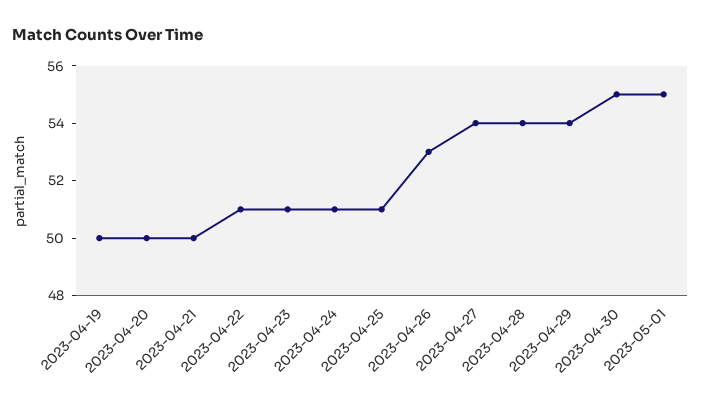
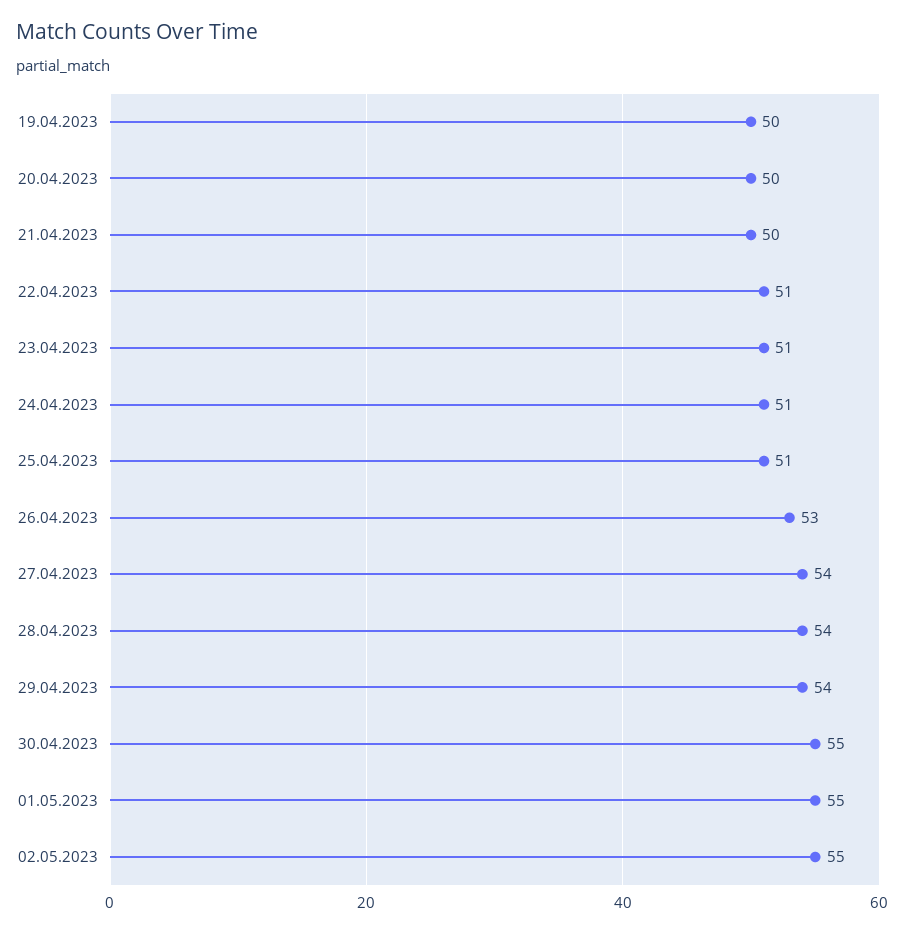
02.05.2023: none -> 55

